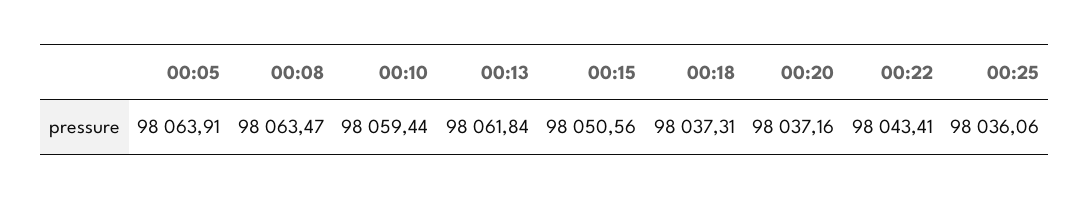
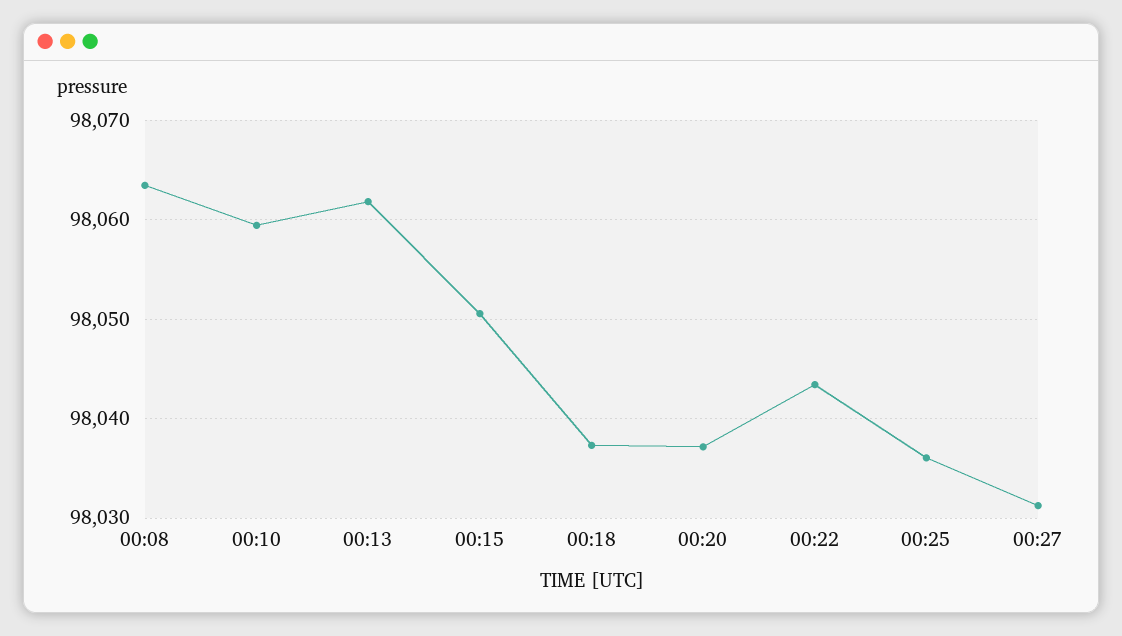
00:05: 98063.91 -> none
00:27: none -> 98031

